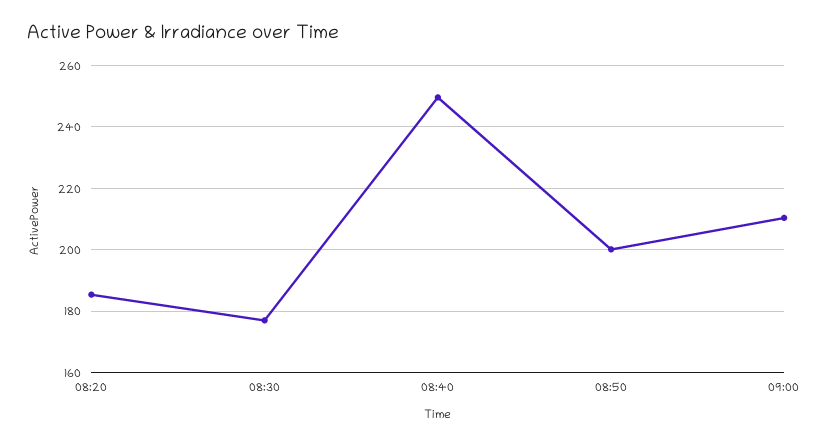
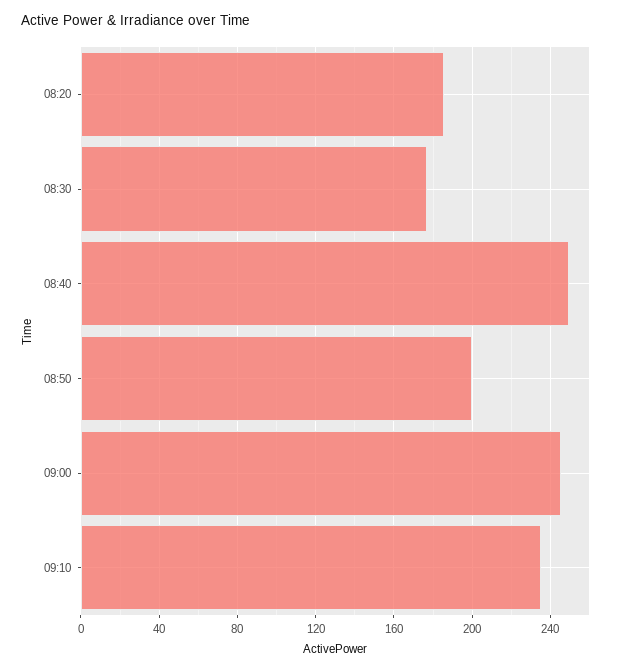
09:00: 210 -> 245
09:10: none -> 235

